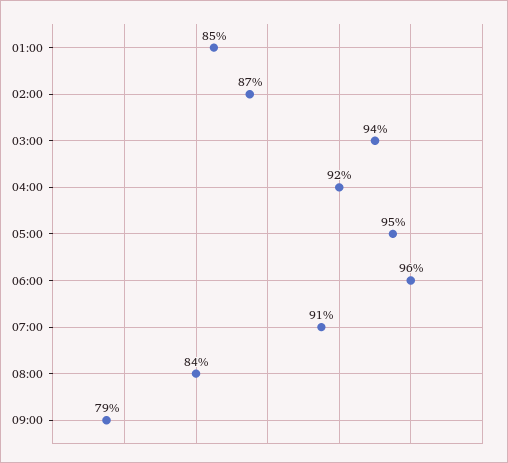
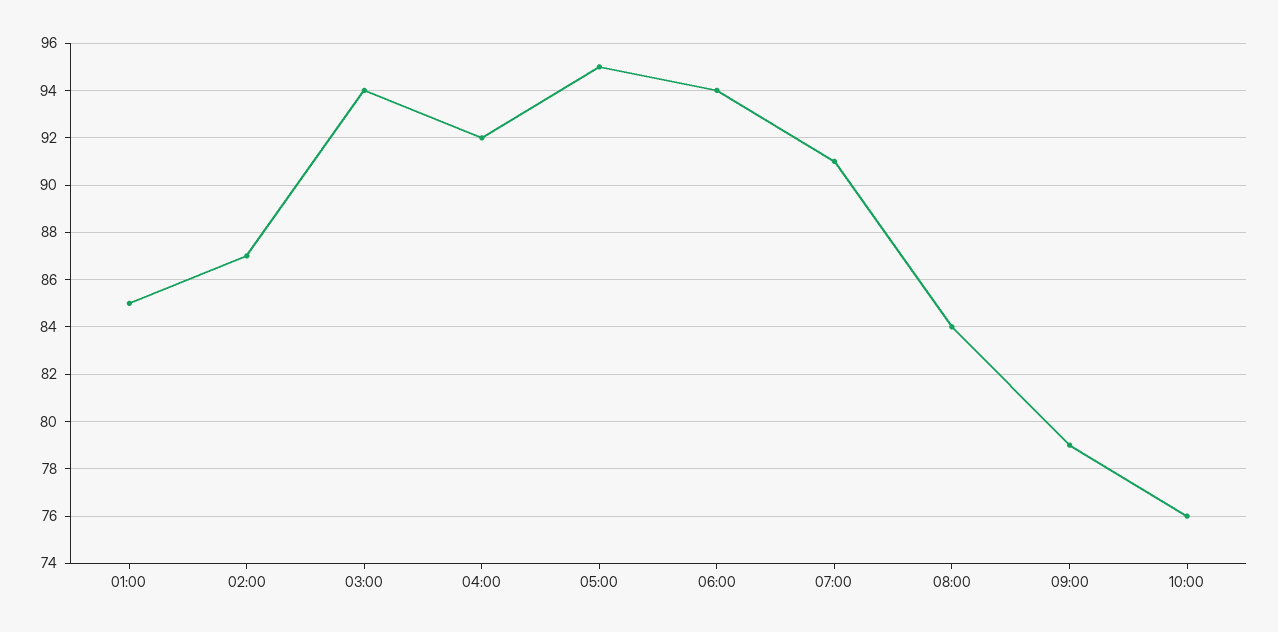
06:00: 96 -> 94
10:00: none -> 76

